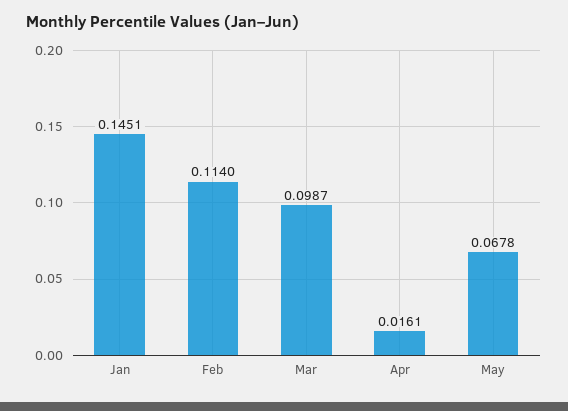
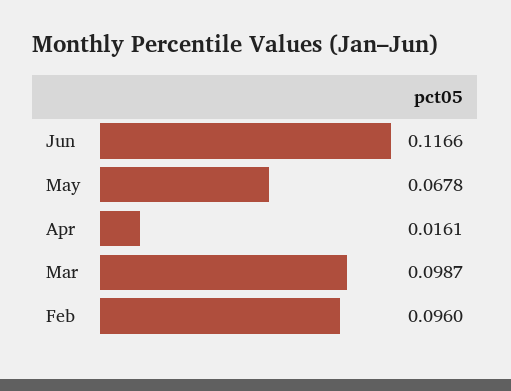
Jan: 0.1451 -> none
Feb: 0.114 -> 0.096
Jun: none -> 0.1166

